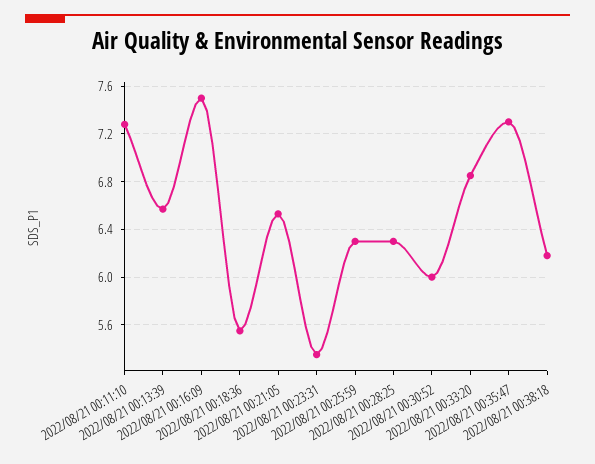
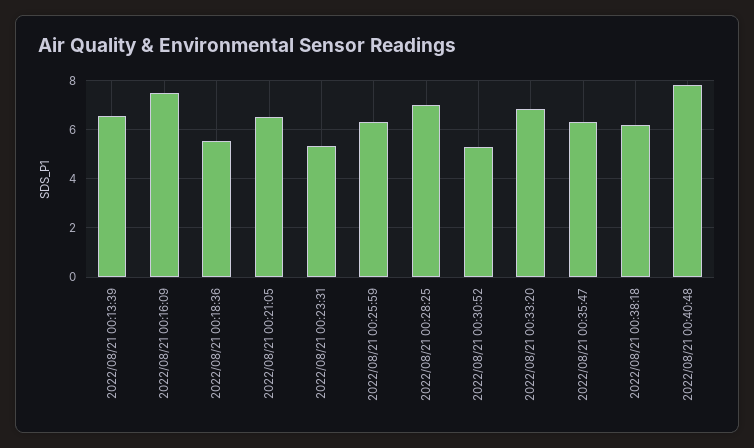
2022/08/21 00:11:10: 7.3 -> none
2022/08/21 00:28:25: 6.3 -> 7
2022/08/21 00:30:52: 6 -> 5.25
2022/08/21 00:35:47: 7.3 -> 6.25
2022/08/21 00:40:48: none -> 7.75

